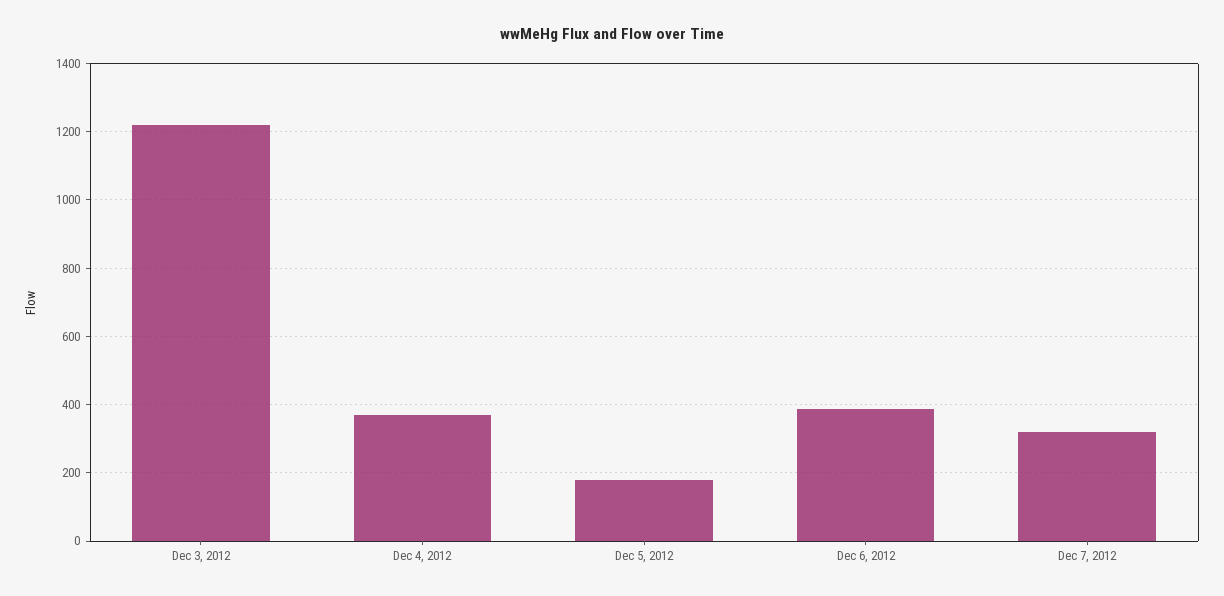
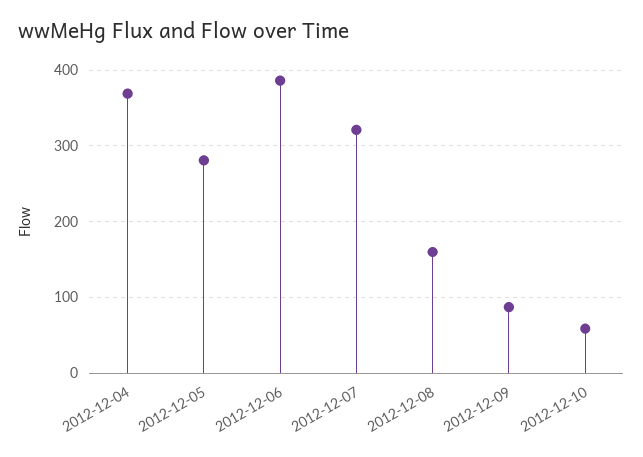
Dec 3, 2012: 1220 -> none
Dec 5, 2012: 180 -> 280
2012-12-08: none -> 160
2012-12-09: none -> 90
2012-12-10: none -> 60

